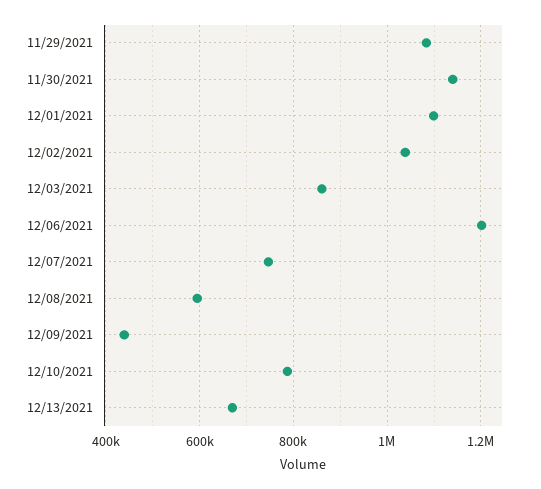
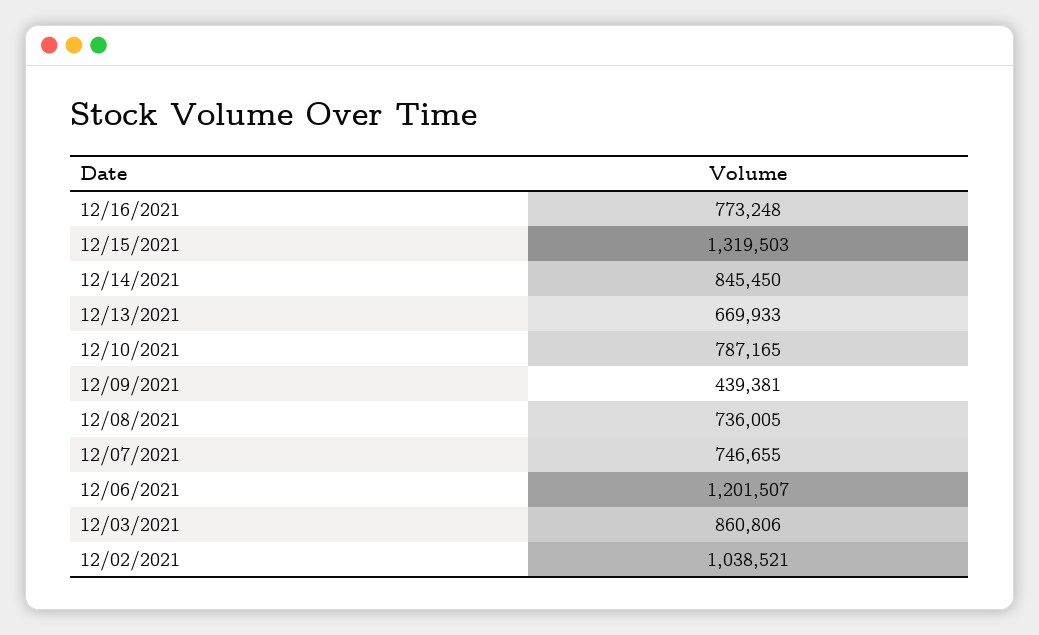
11/29/2021: 1080000 -> none
11/30/2021: 1140000 -> none
12/01/2021: 1100000 -> none
12/08/2021: 600000 -> 736005
12/16/2021: none -> 773248
12/15/2021: none -> 1319503
12/14/2021: none -> 845450

